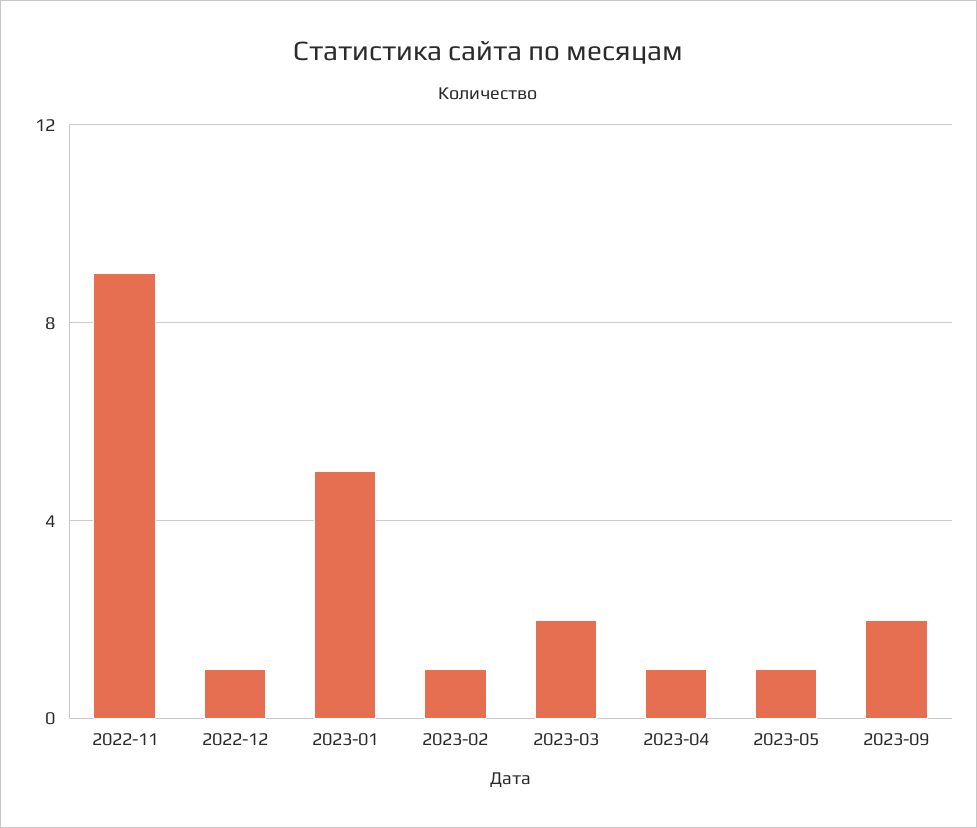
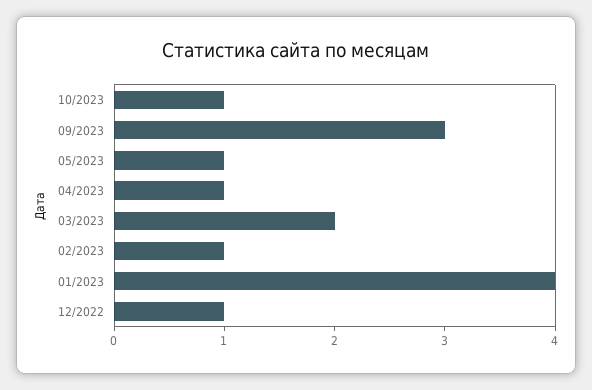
2022-11: 9 -> none
2023-01: 5 -> 4
2023-09: 2 -> 3
10/2023: none -> 1

